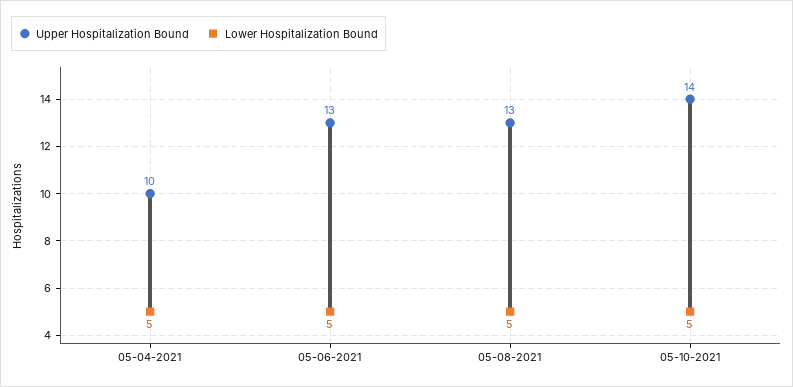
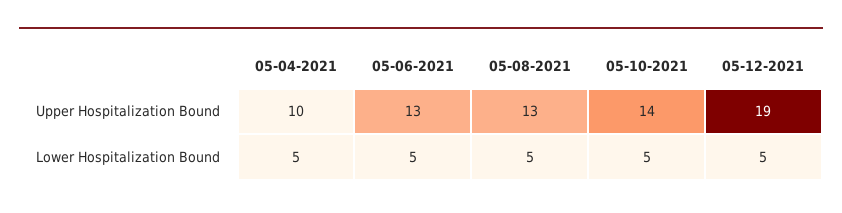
Upper Hospitalization Bound, 05-12-2021: none -> 19
Lower Hospitalization Bound, 05-12-2021: none -> 5

